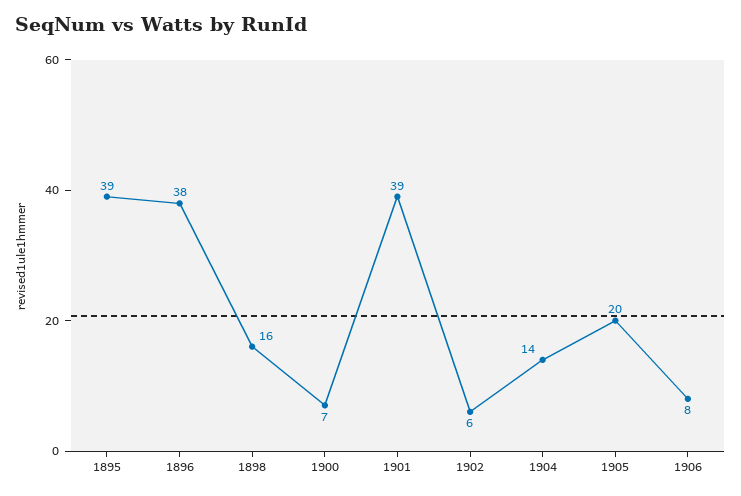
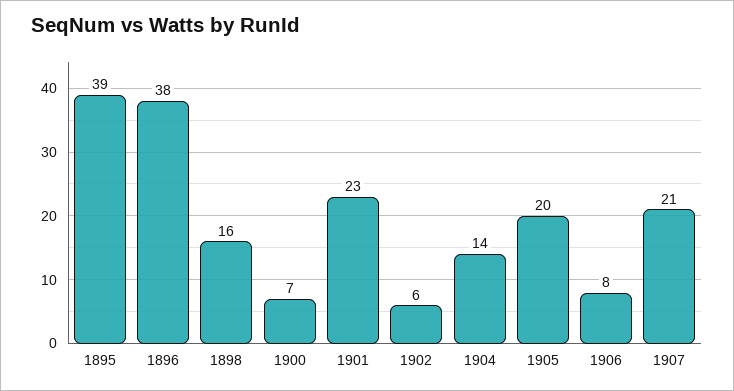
1901: 39 -> 23
1907: none -> 21

